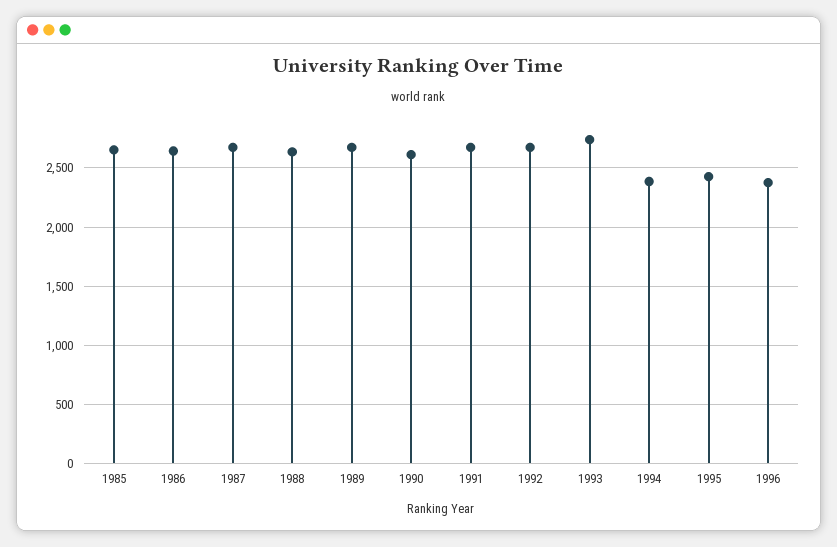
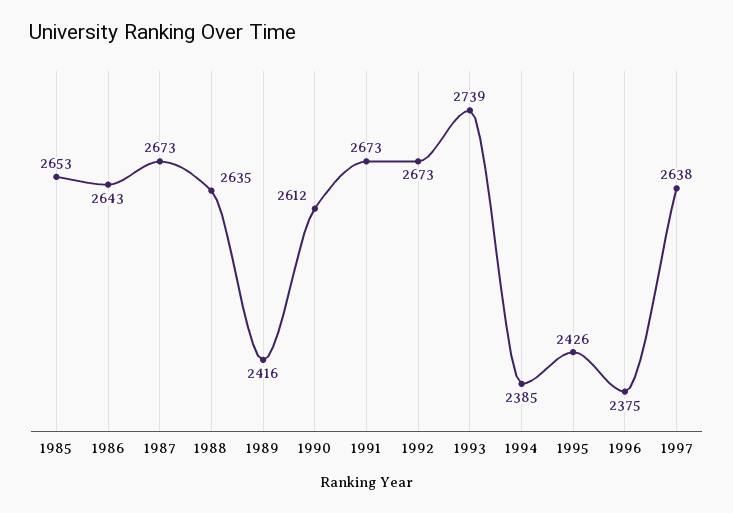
1989: 2700 -> 2416
1997: none -> 2638

